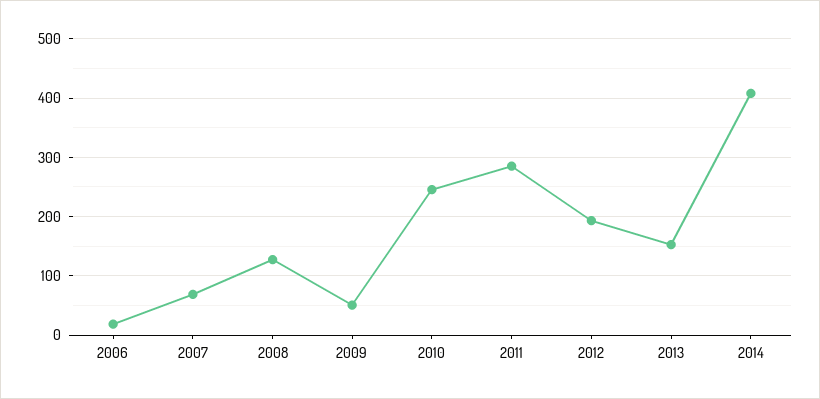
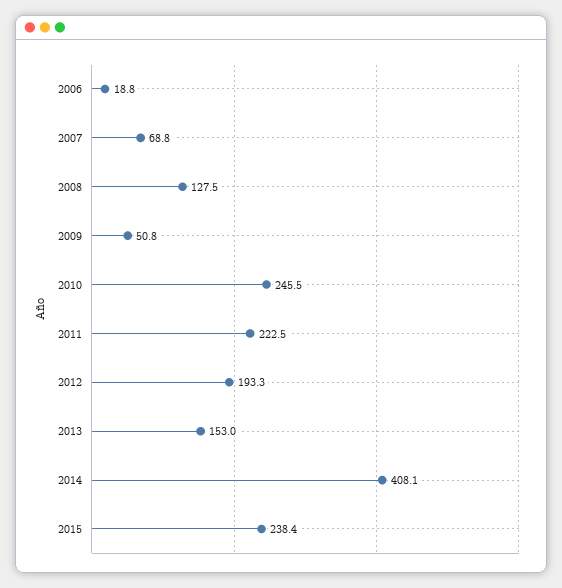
2011: 280 -> 222.5
2015: none -> 238.4

